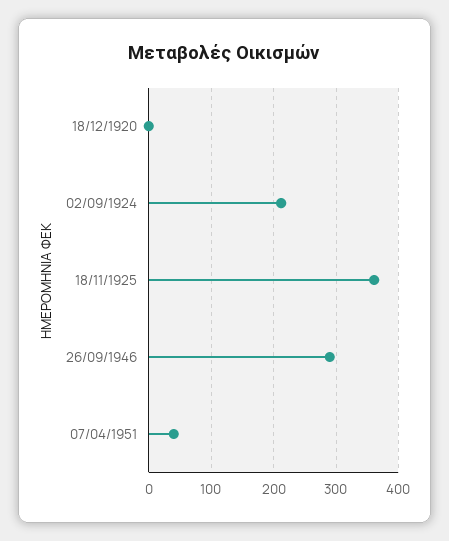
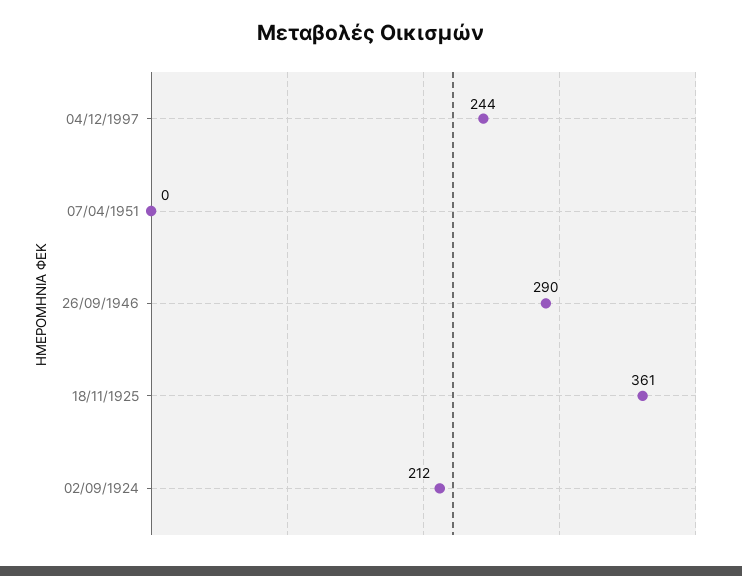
18/12/1920: 0 -> none
07/04/1951: 40 -> 0
04/12/1997: none -> 244

